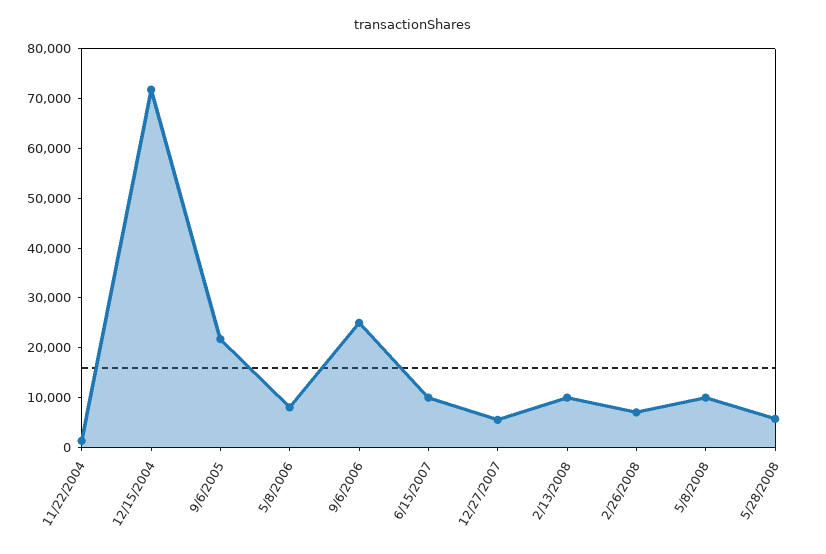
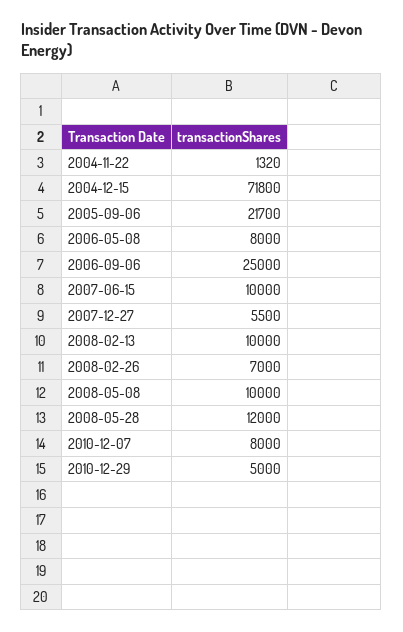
5/28/2008: 6000 -> 12000
2010-12-07: none -> 8000
2010-12-29: none -> 5000

